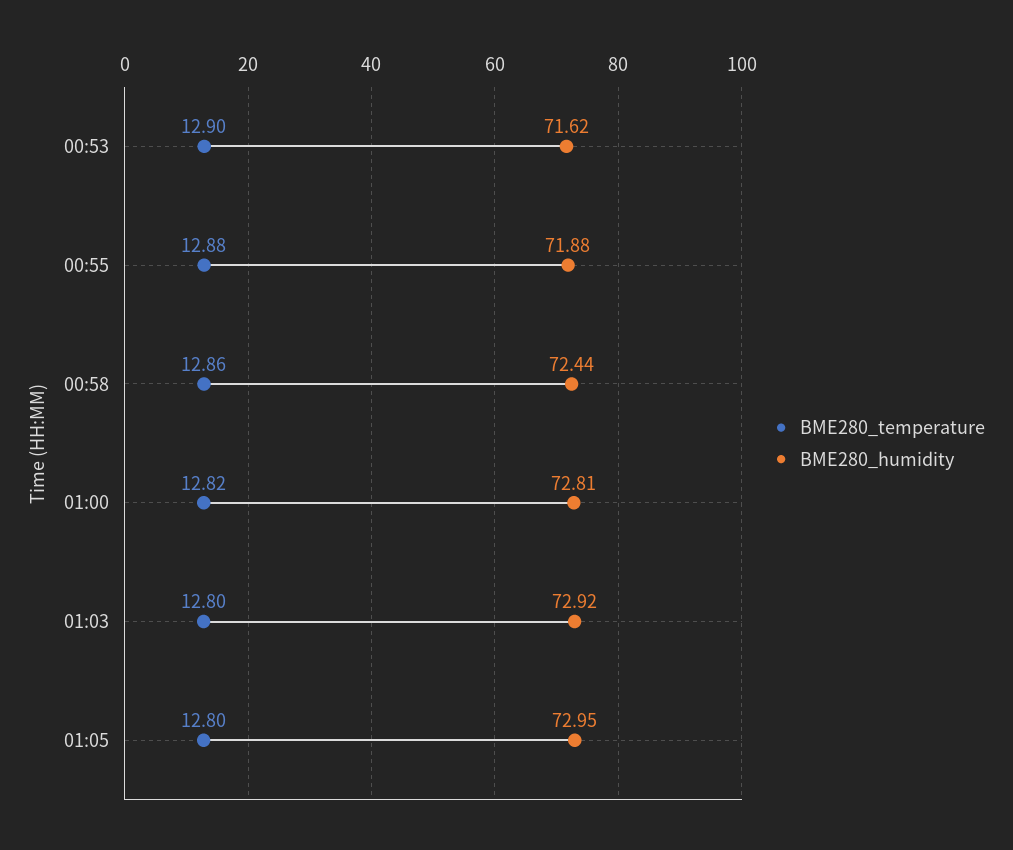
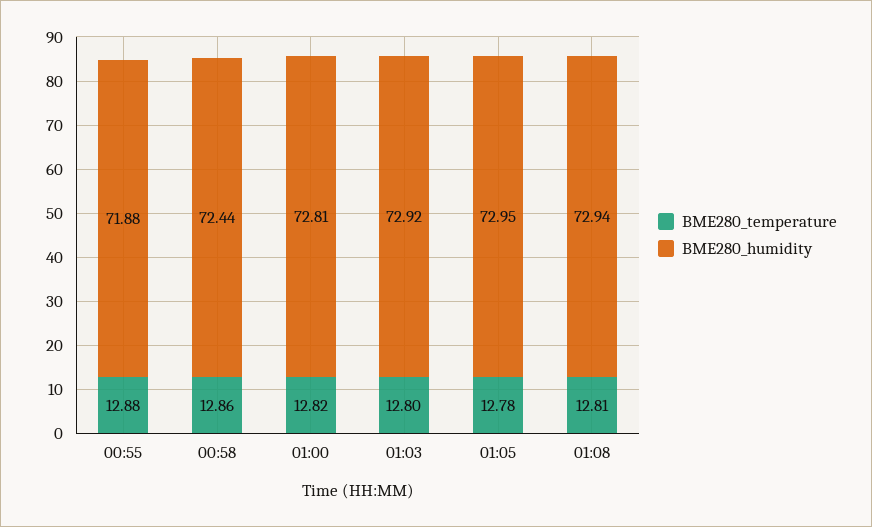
BME280_temperature, 00:53: 12.9 -> none
BME280_humidity, 00:53: 71.62 -> none
BME280_temperature, 01:05: 12.8 -> 12.78
BME280_temperature, 01:08: none -> 12.81
BME280_humidity, 01:08: none -> 72.94

